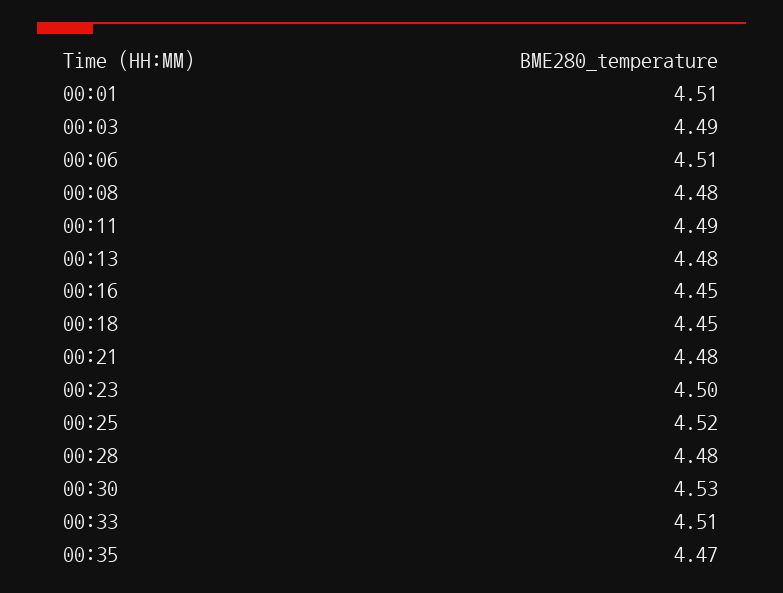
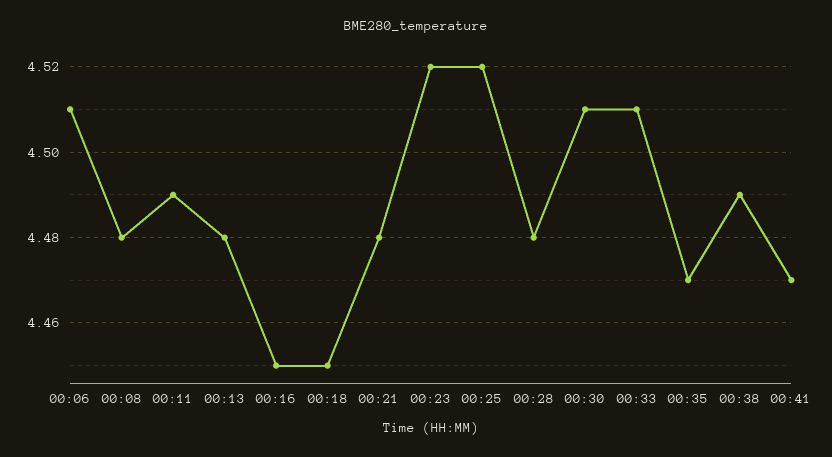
00:01: 4.51 -> none
00:03: 4.49 -> none
00:23: 4.5 -> 4.52
00:30: 4.53 -> 4.51
00:38: none -> 4.49
00:41: none -> 4.47

